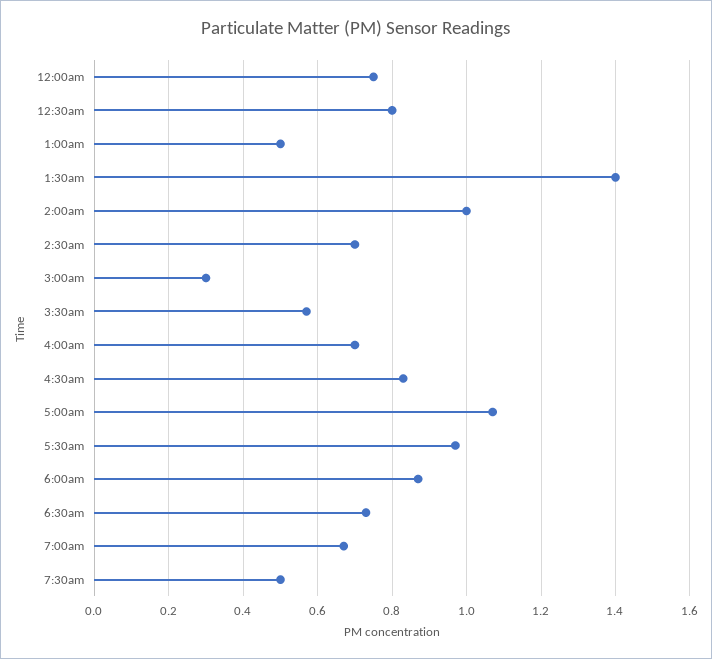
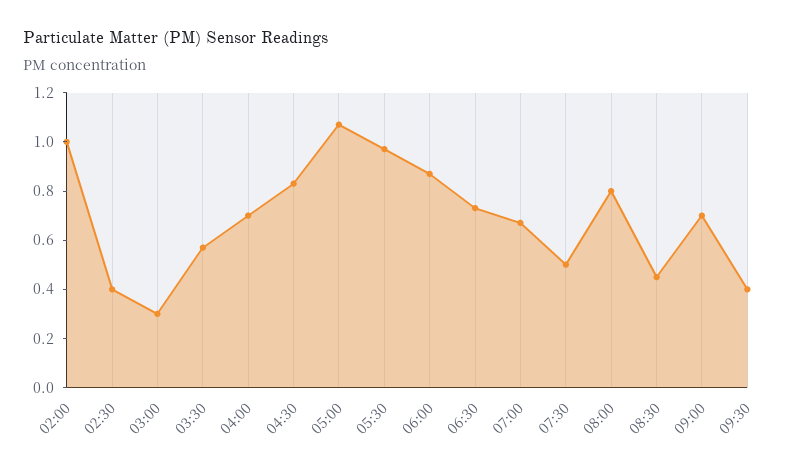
12:00am: 0.75 -> none
12:30am: 0.8 -> none
1:00am: 0.5 -> none
1:30am: 1.4 -> none
2:30am: 0.7 -> 0.4
08:00: none -> 0.8
08:30: none -> 0.45
09:00: none -> 0.7
09:30: none -> 0.4

